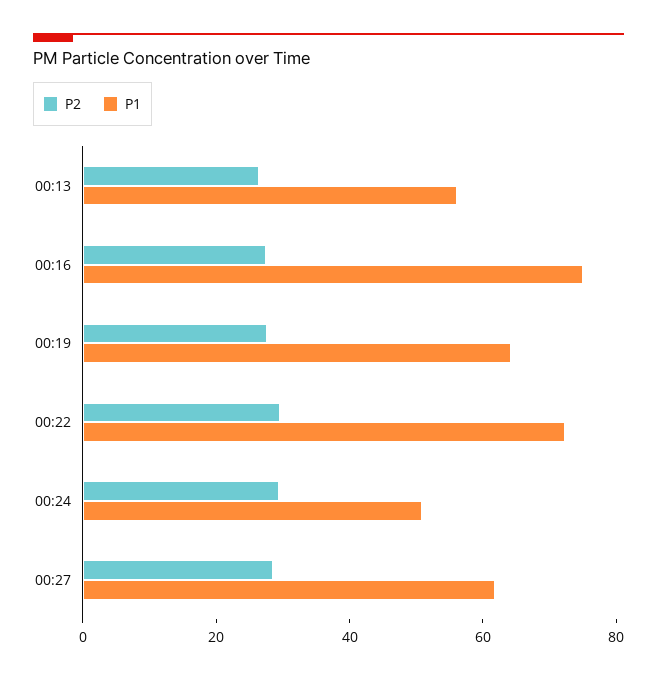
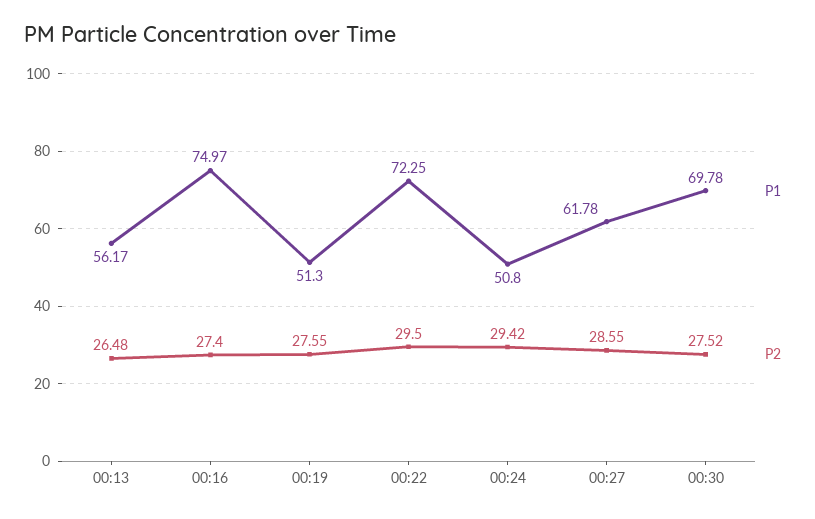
P1, 00:19: 65 -> 51.3
P1, 00:30: none -> 69.78
P2, 00:30: none -> 27.52

